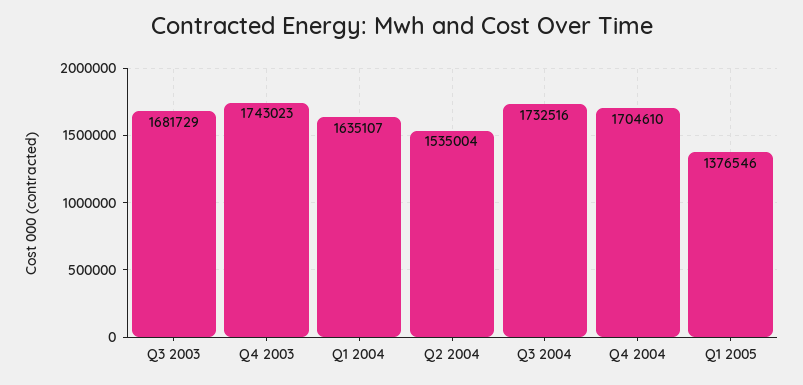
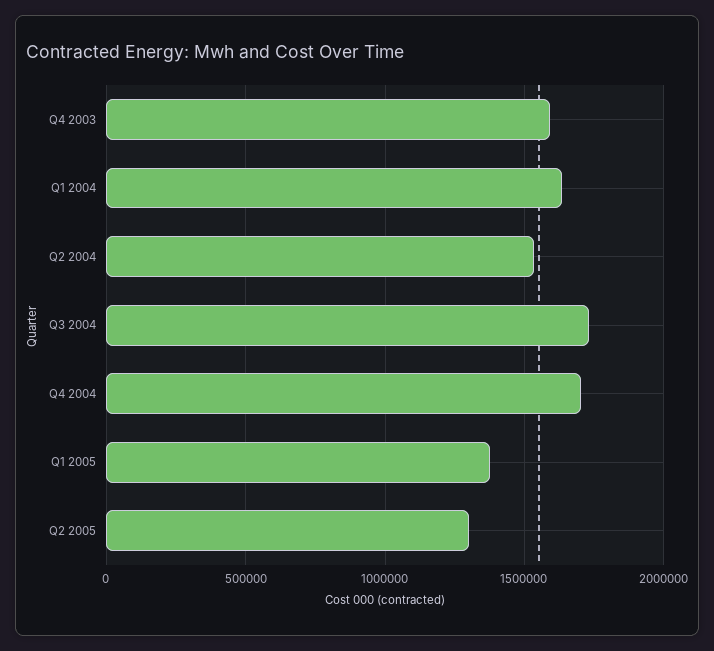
Q3 2003: 1681729 -> none
Q4 2003: 1743023 -> 1600000
Q2 2005: none -> 1300000

